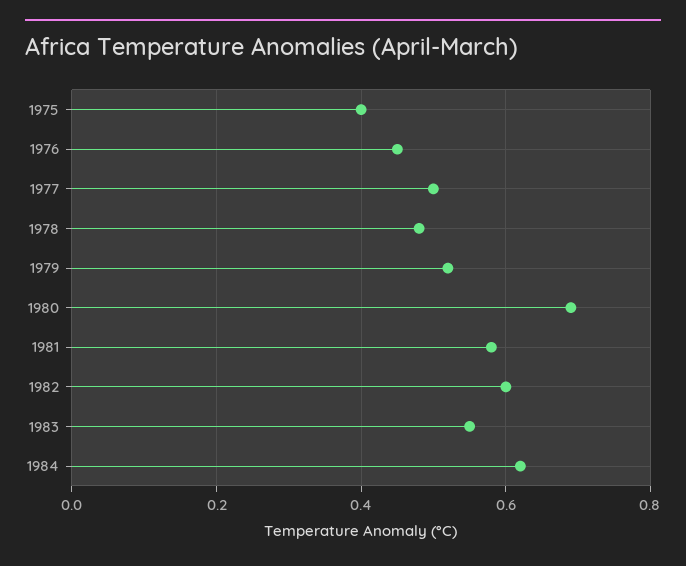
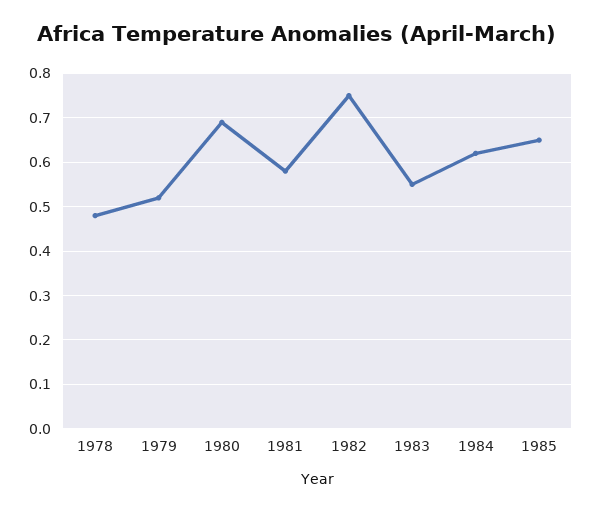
1975: 0.4 -> none
1976: 0.45 -> none
1977: 0.5 -> none
1982: 0.6 -> 0.75
1985: none -> 0.65

